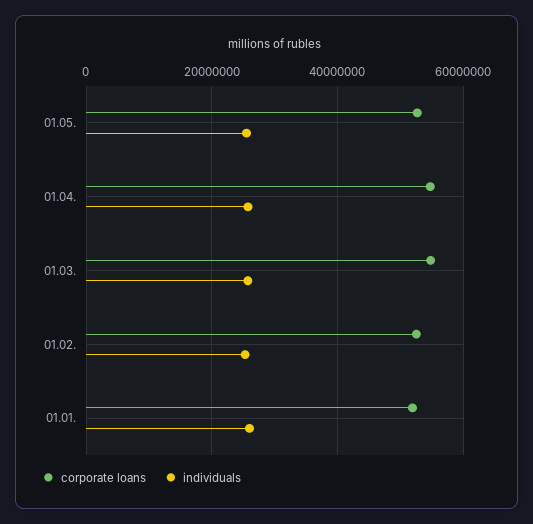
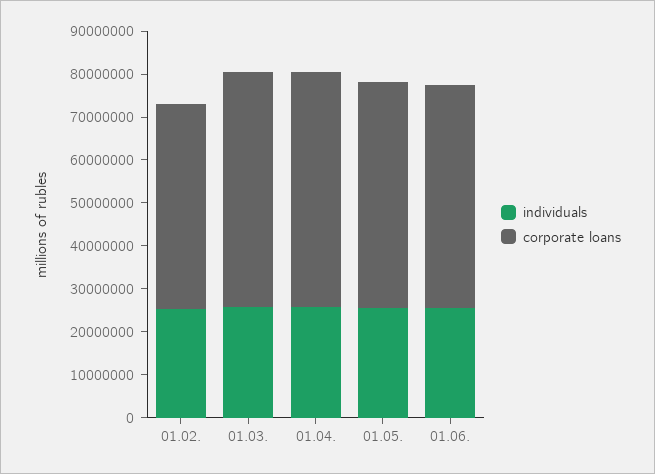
corporate loans, 01.02.: 52000000 -> 48000000
corporate loans, 01.01.: 52000000 -> none
individuals, 01.01.: 26000000 -> none
individuals, 01.06.: none -> 26000000
corporate loans, 01.06.: none -> 52000000

